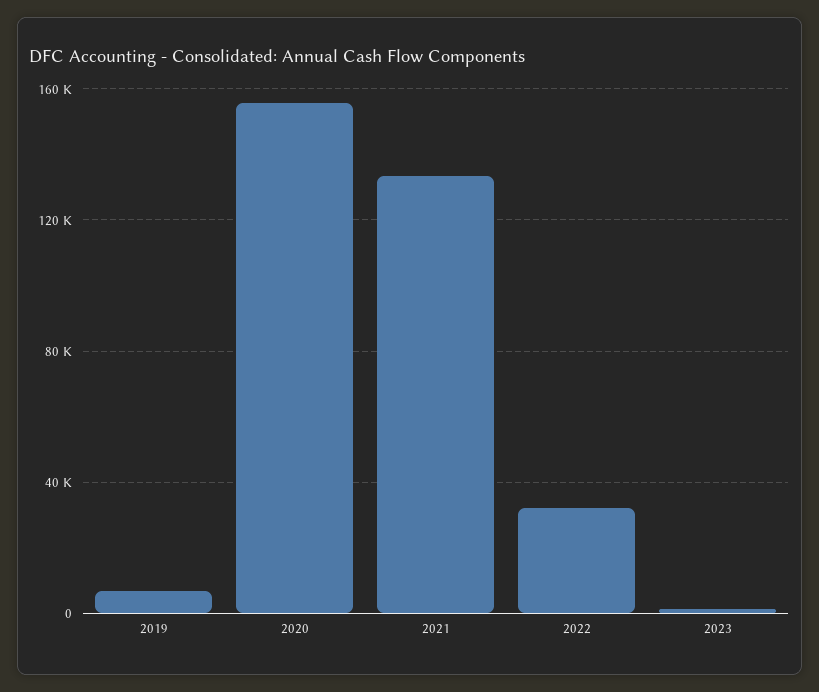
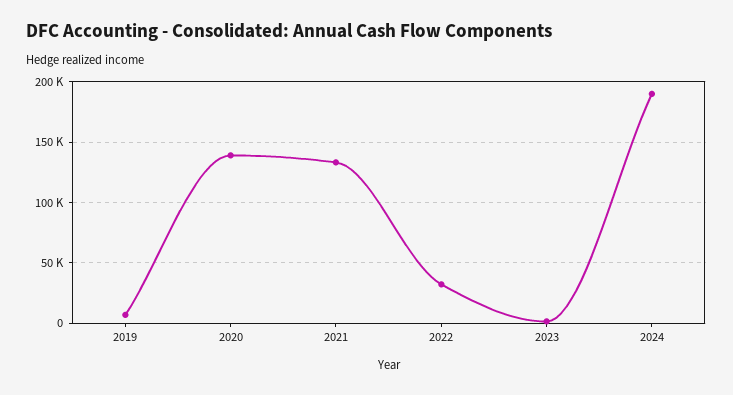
2020: 155000 -> 140000
2024: none -> 190000

